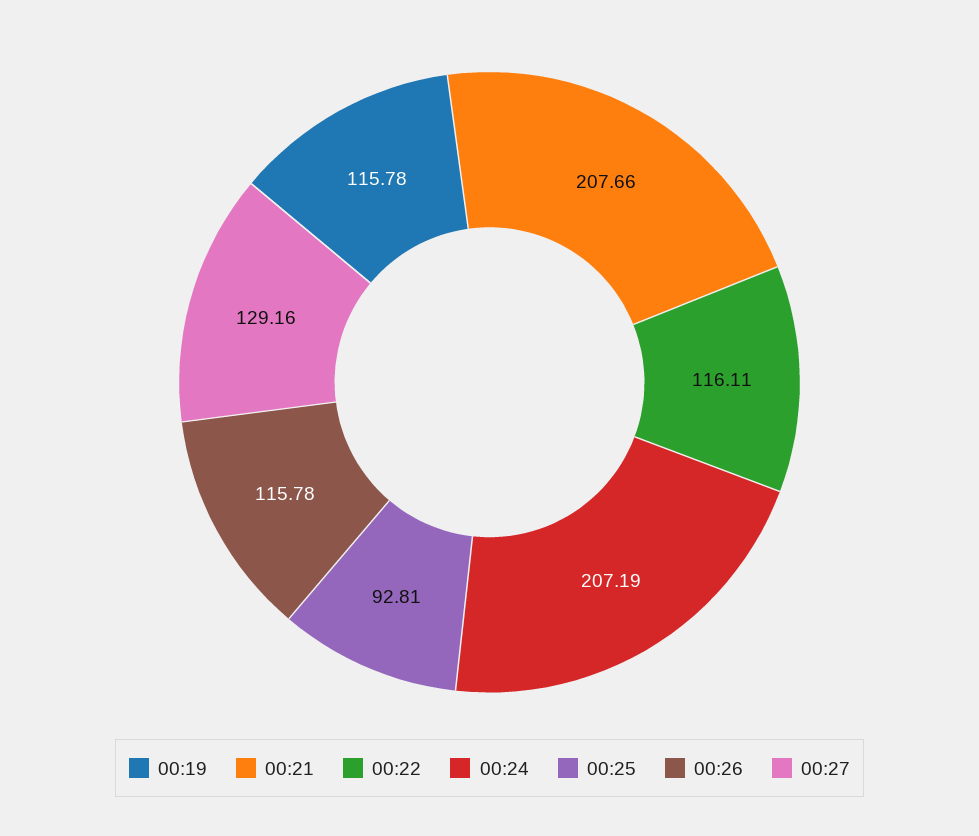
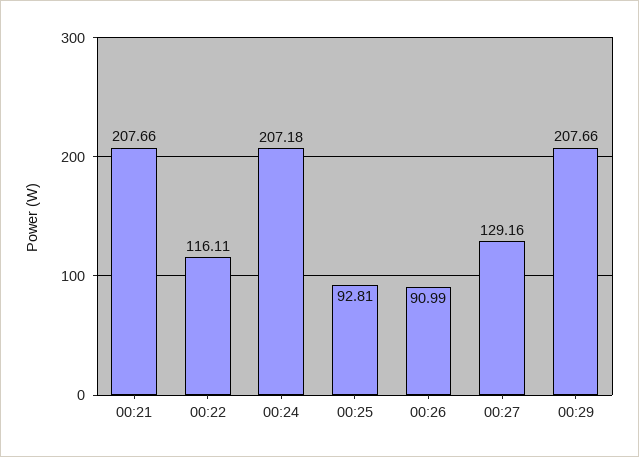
00:19: 115.78 -> none
00:24: 207.19 -> 207.18
00:26: 115.78 -> 90.99
00:29: none -> 207.66

